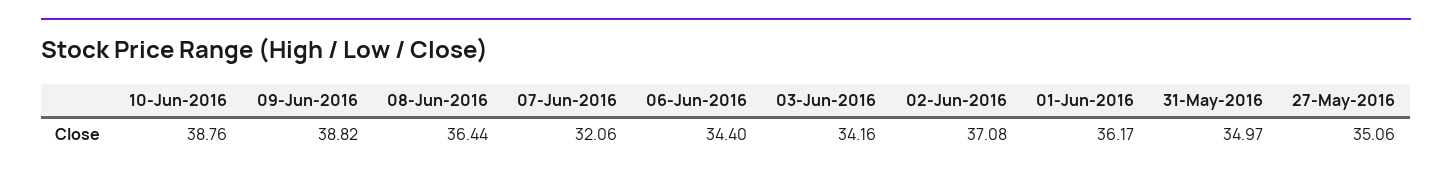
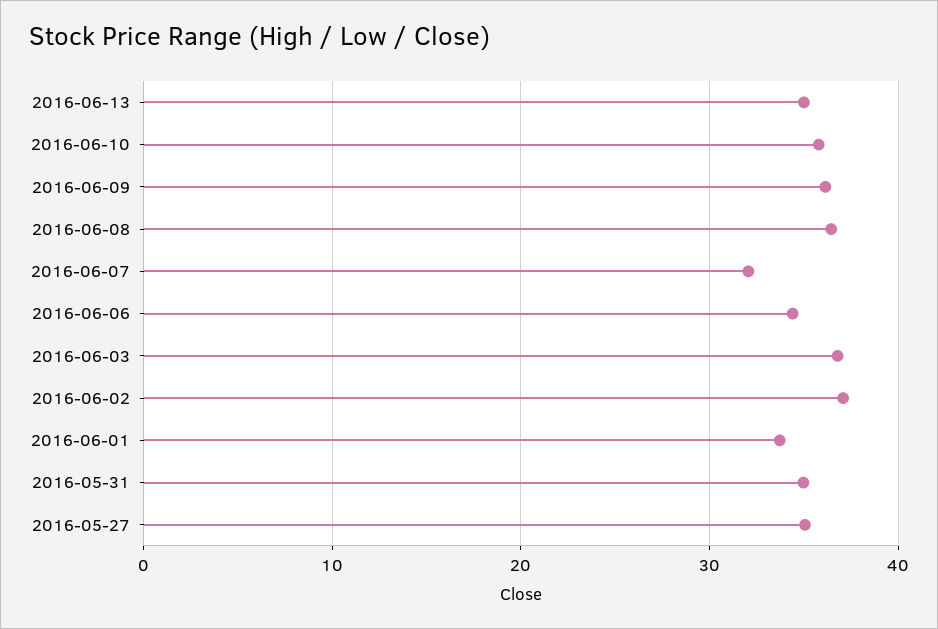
10-Jun-2016: 38.76 -> 36
09-Jun-2016: 38.82 -> 36
03-Jun-2016: 34.16 -> 37
01-Jun-2016: 36.17 -> 34
2016-06-13: none -> 35

